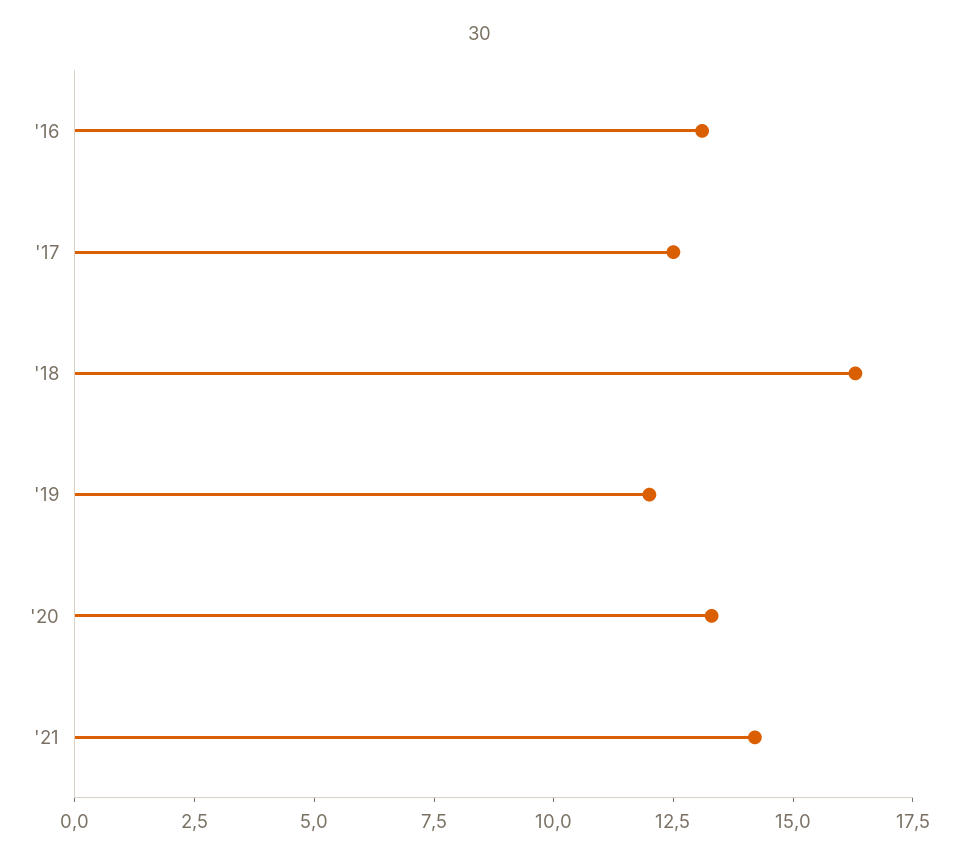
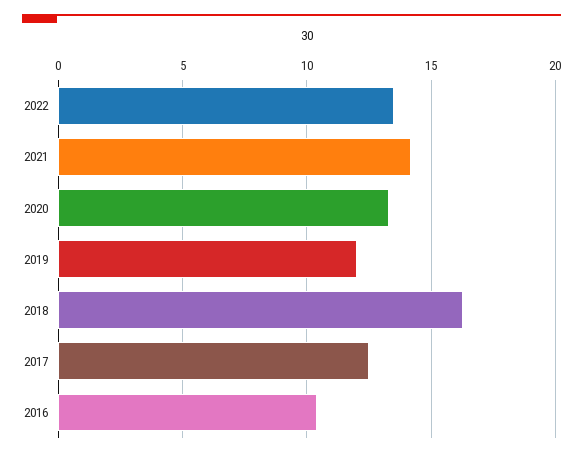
'16: 13 -> 10.5
2022: none -> 13.5

